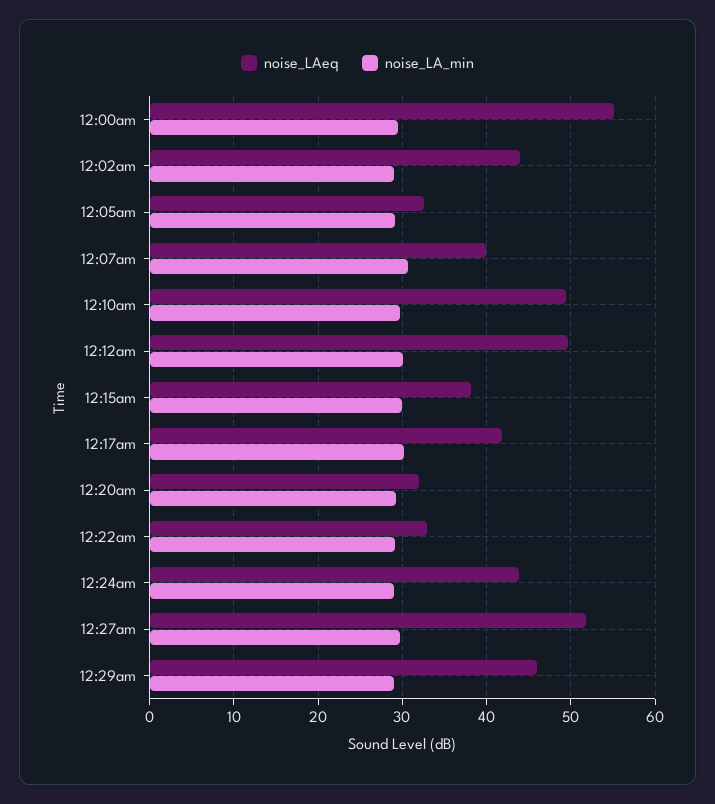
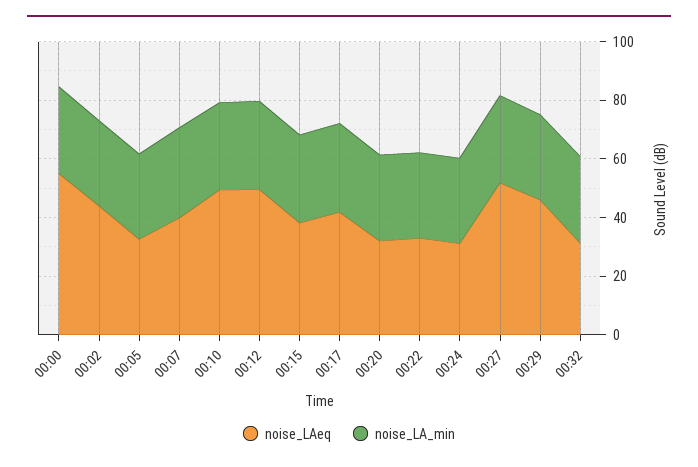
noise_LAeq, 12:24am: 44 -> 30
noise_LAeq, 00:32: none -> 30
noise_LA_min, 00:32: none -> 30

